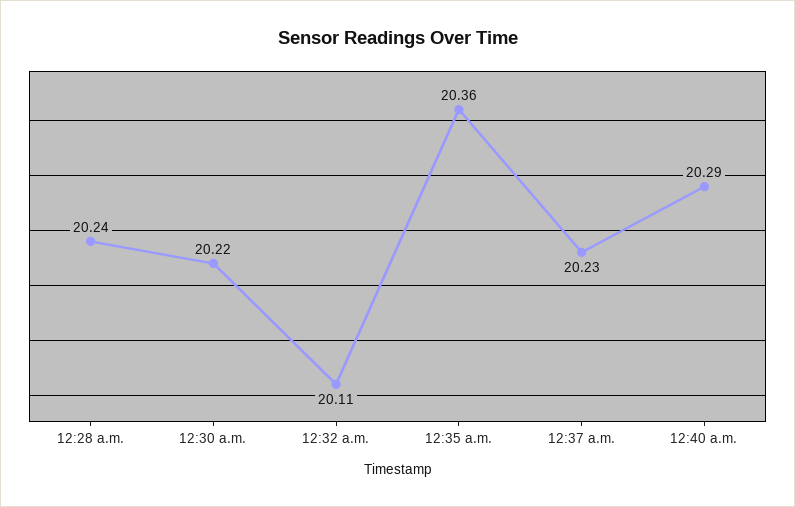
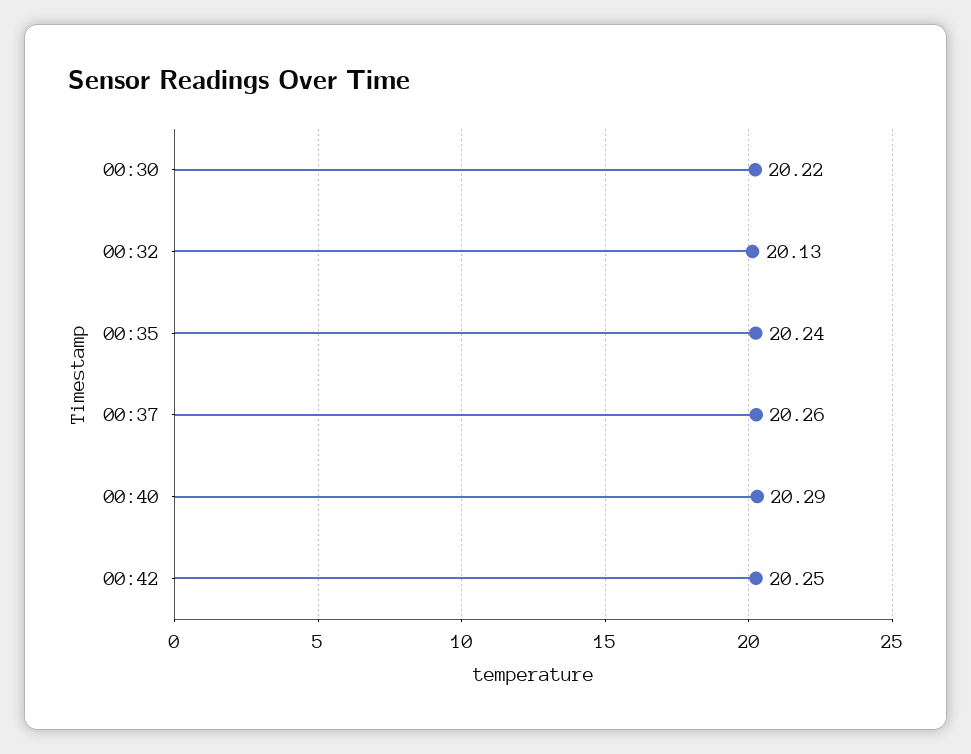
12:28 a.m.: 20.24 -> none
12:32 a.m.: 20.11 -> 20.13
12:35 a.m.: 20.36 -> 20.24
12:37 a.m.: 20.23 -> 20.26
00:42: none -> 20.25

